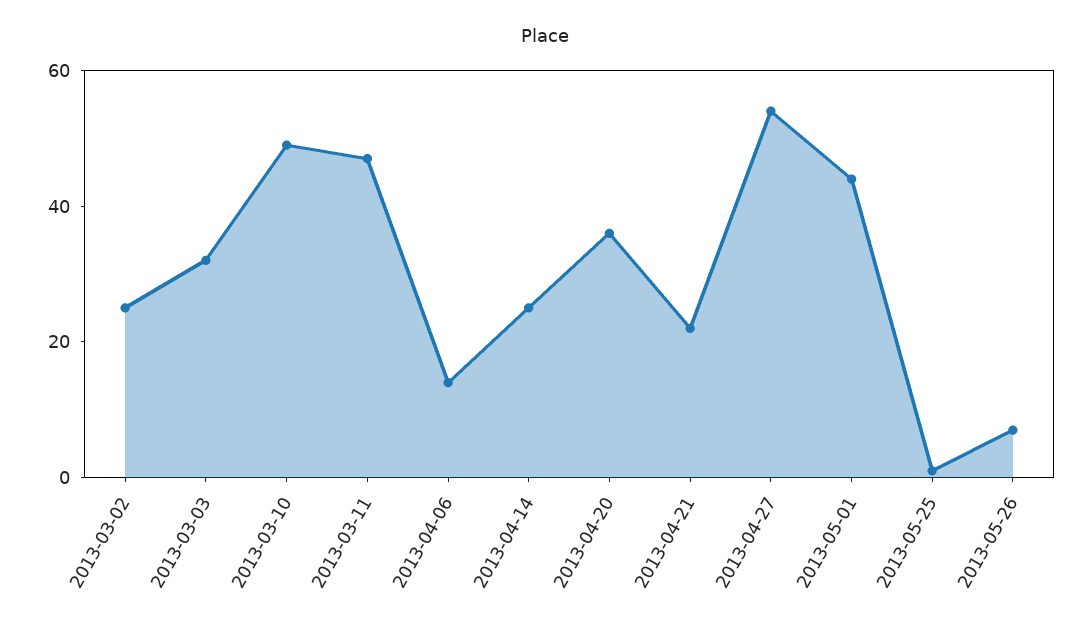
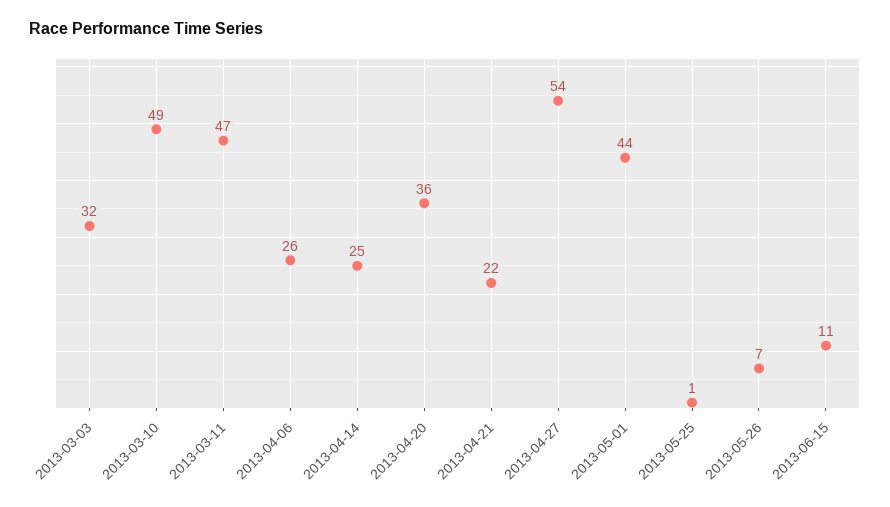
2013-03-02: 25 -> none
2013-04-06: 15 -> 26
2013-06-15: none -> 11

